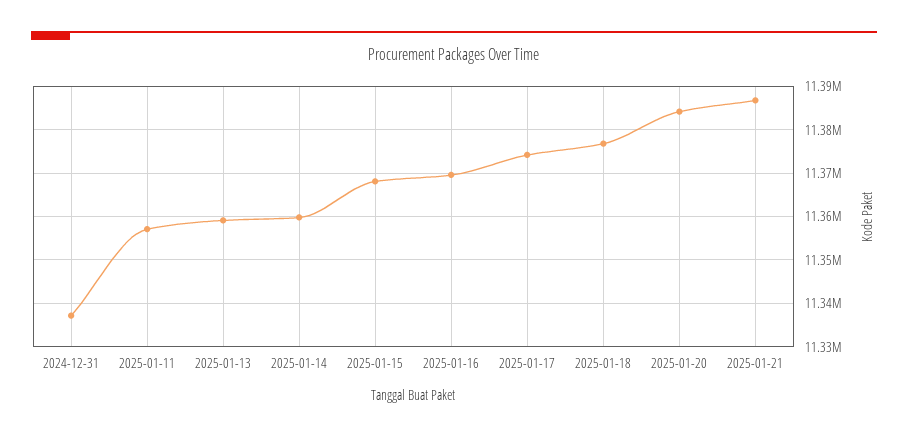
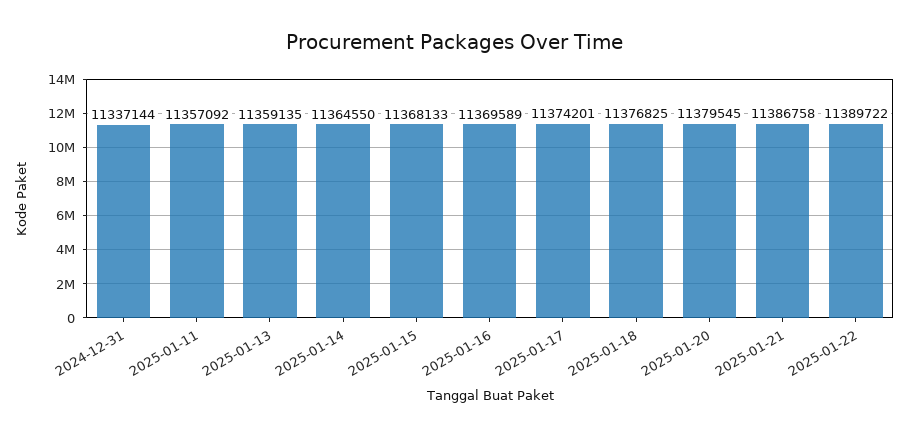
2025-01-14: 11360000 -> 11364550
2025-01-20: 11384000 -> 11379545
2025-01-22: none -> 11389722

